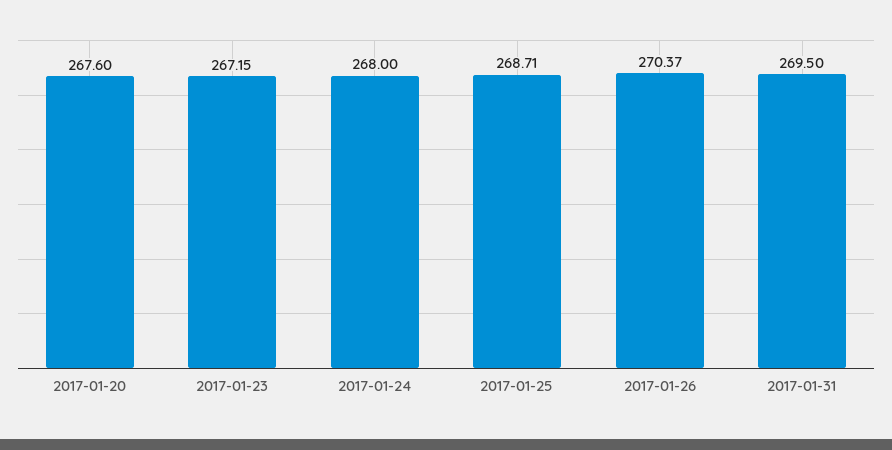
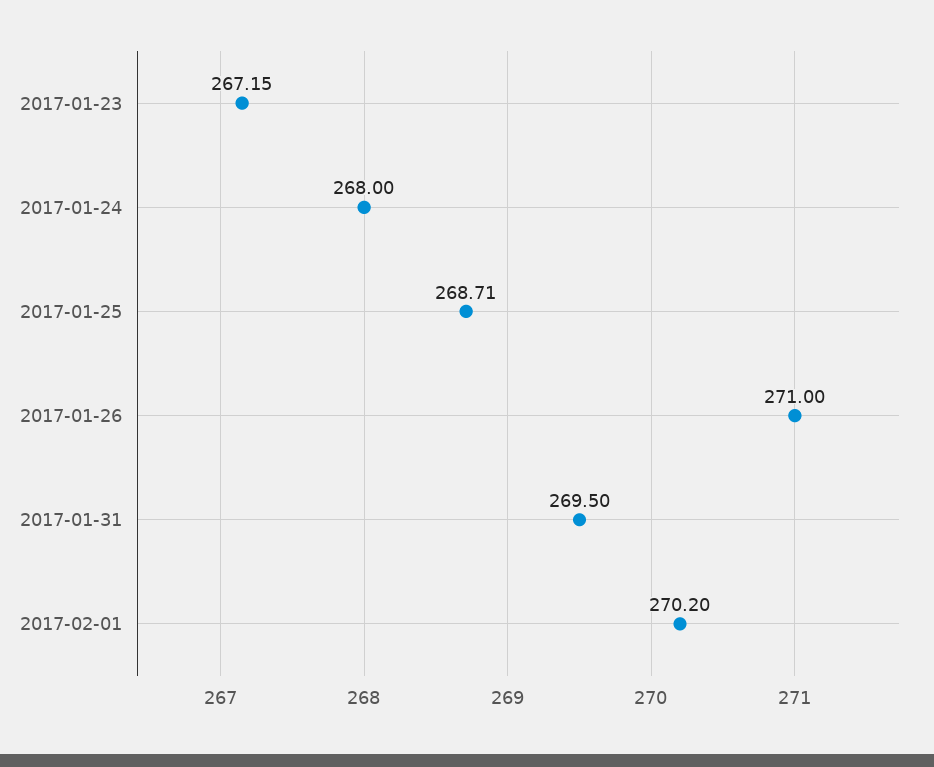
2017-01-20: 267.6 -> none
2017-01-26: 270.37 -> 271
2017-02-01: none -> 270.2

